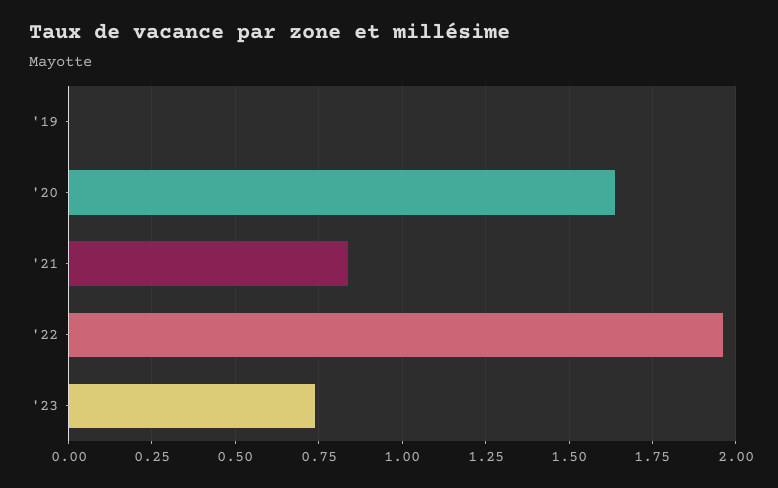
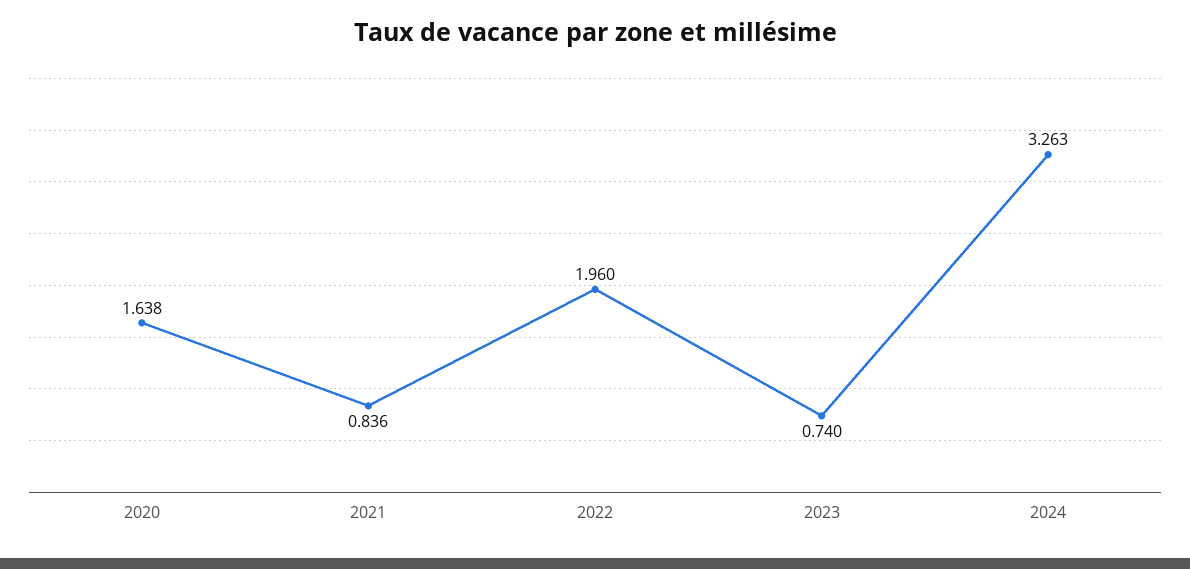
'19: 0 -> none
2024: none -> 3.263

